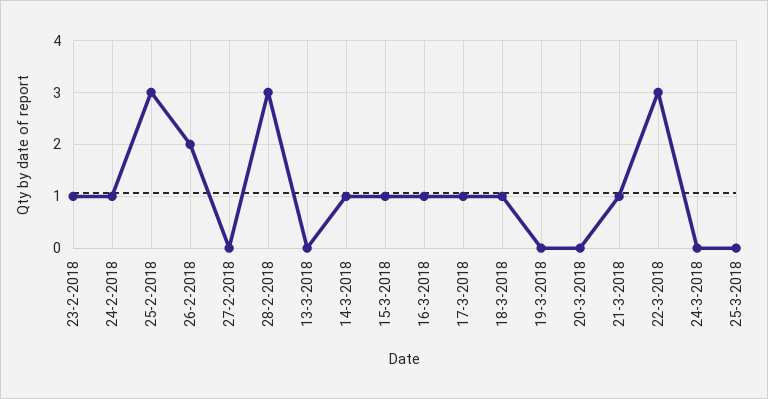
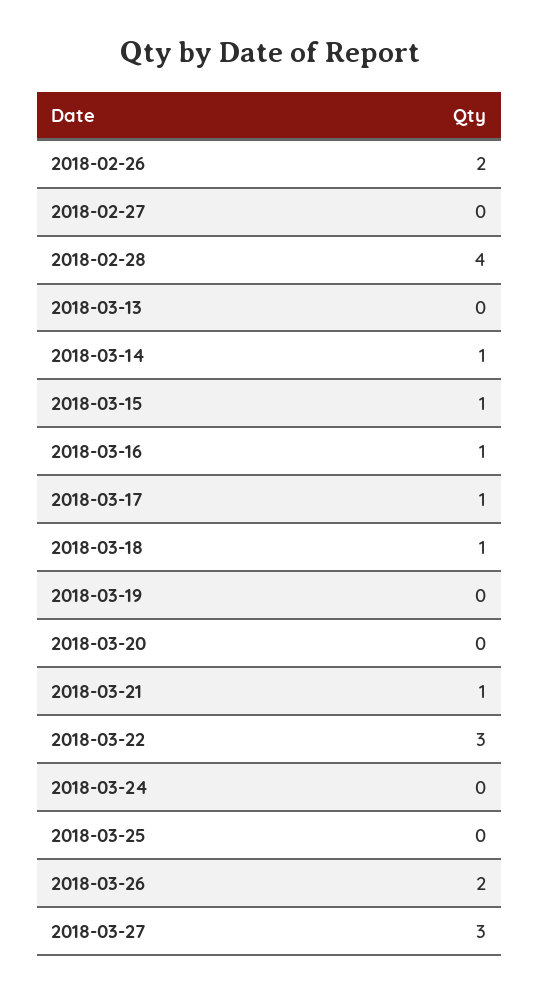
23-2-2018: 1 -> none
24-2-2018: 1 -> none
25-2-2018: 3 -> none
28-2-2018: 3 -> 4
2018-03-26: none -> 2
2018-03-27: none -> 3

